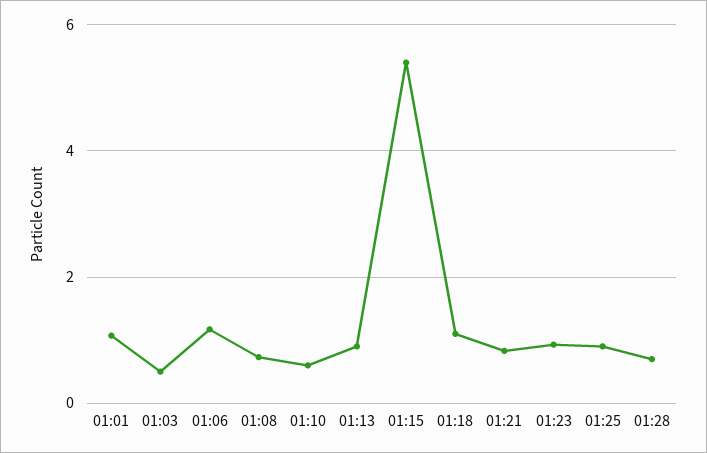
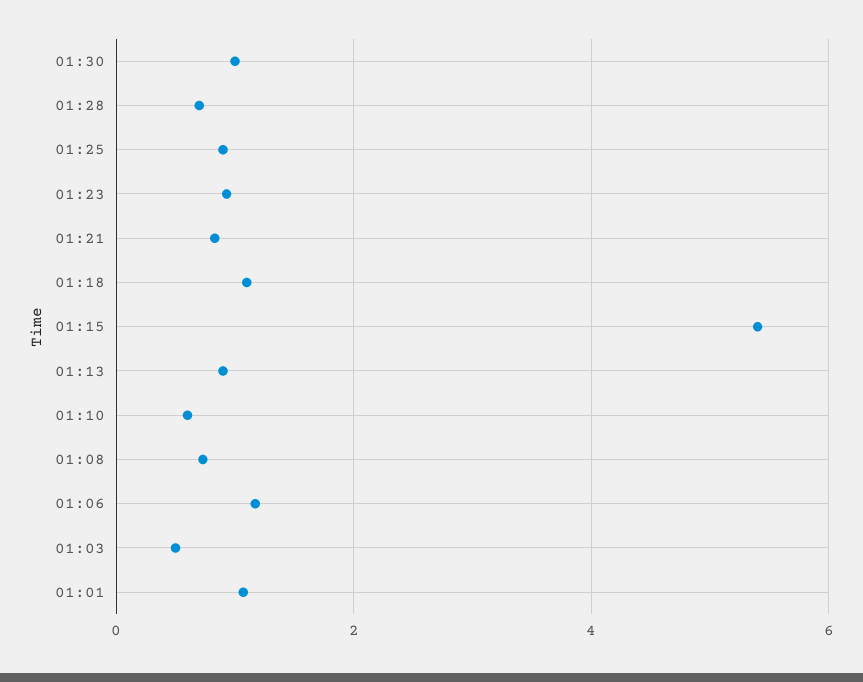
01:30: none -> 1

